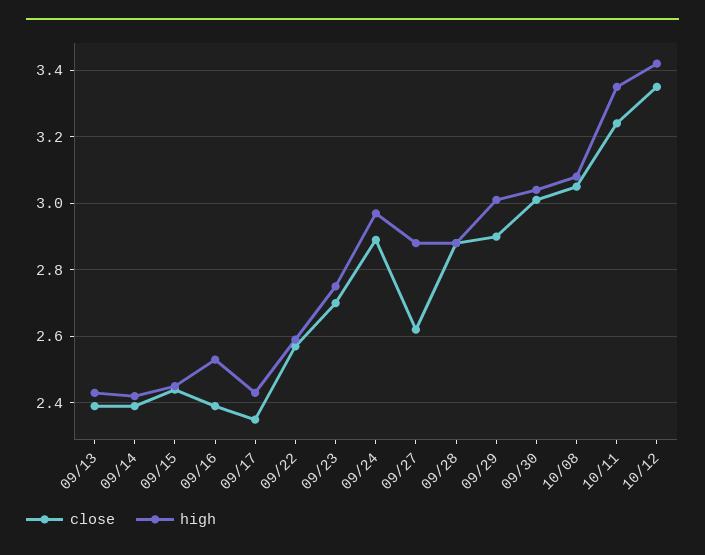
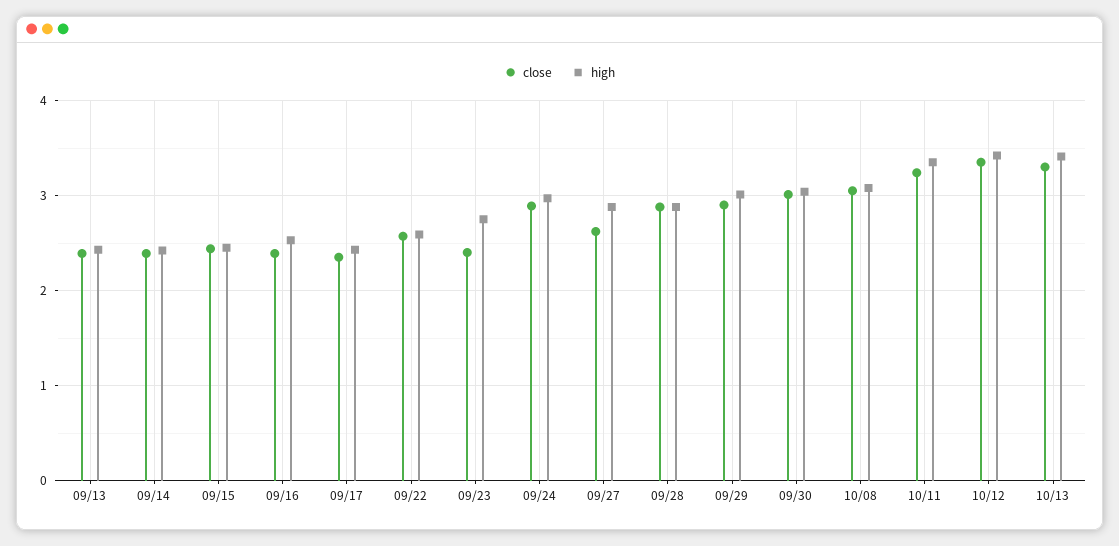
close, 09/23: 2.7 -> 2.4
close, 10/13: none -> 3.3
high, 10/13: none -> 3.4

